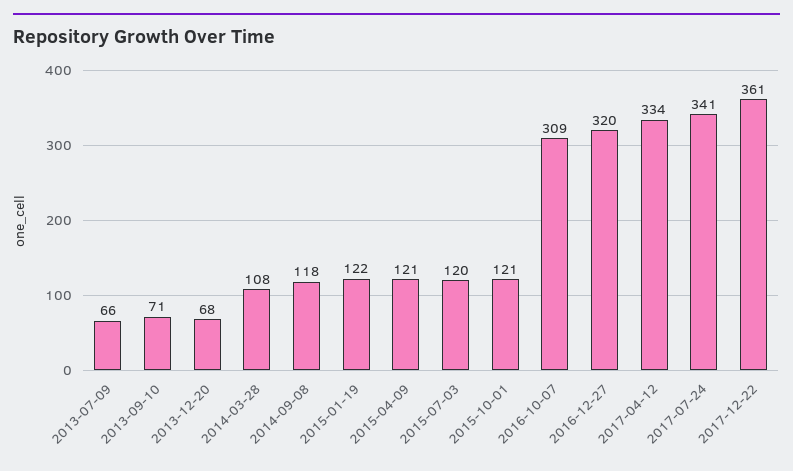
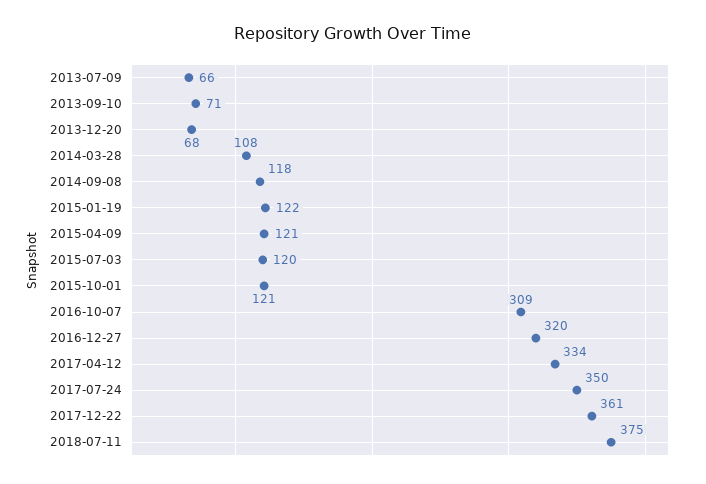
2017-07-24: 341 -> 350
2018-07-11: none -> 375

